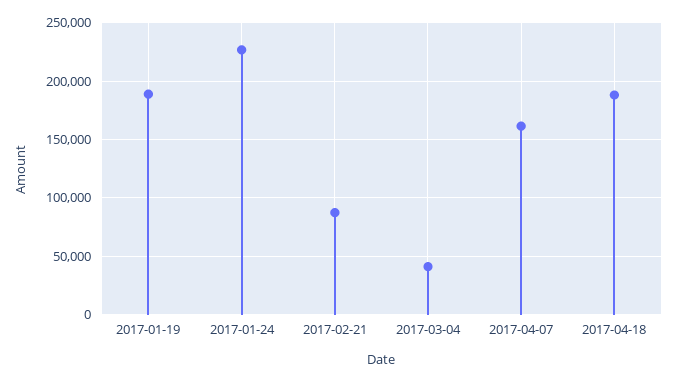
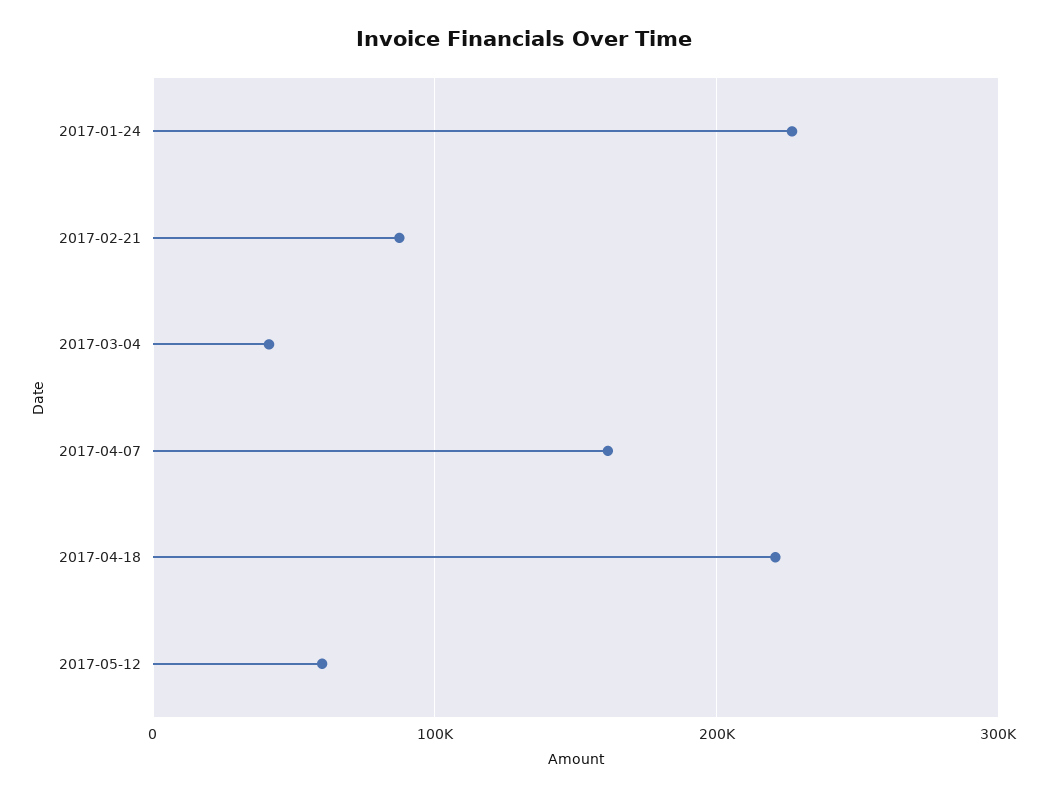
2017-01-19: 190000 -> none
2017-04-18: 190000 -> 220000
2017-05-12: none -> 60000

